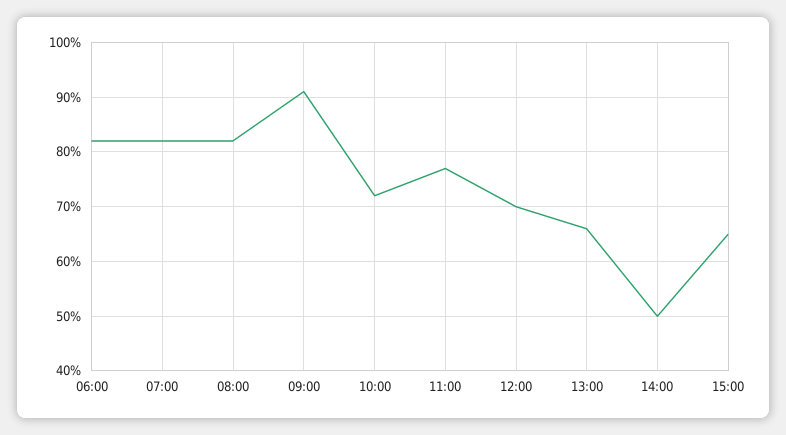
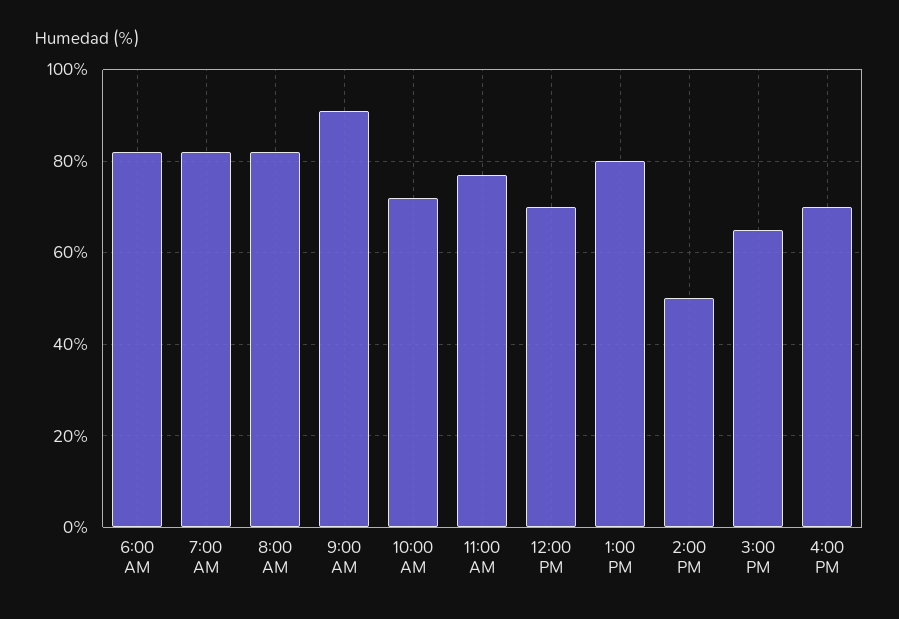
13:00: 65 -> 80
4:00 PM: none -> 70

